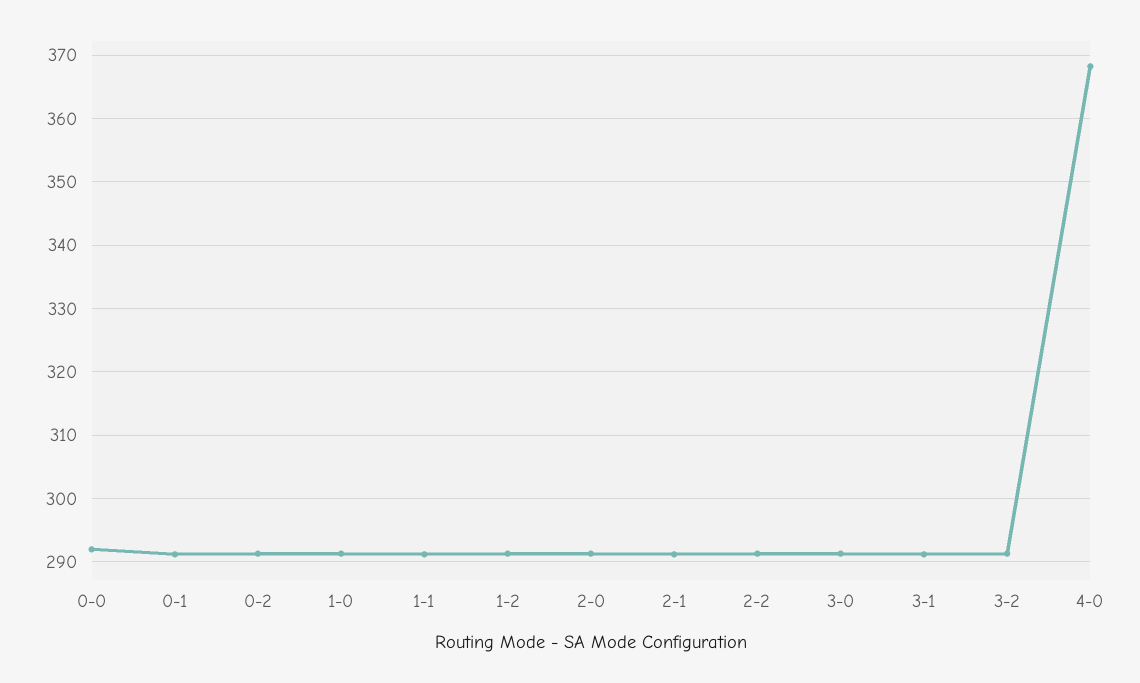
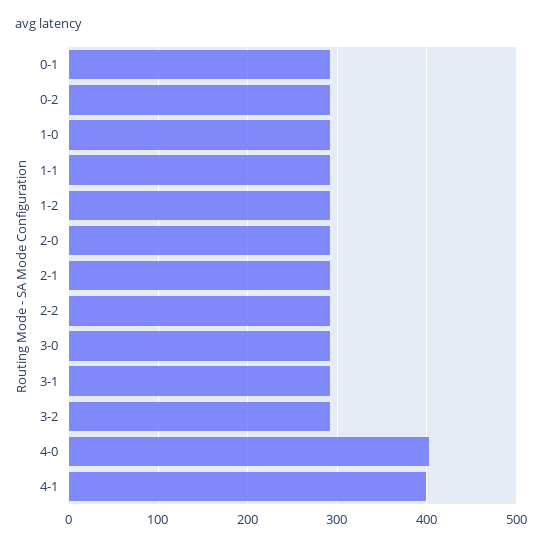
0-0: 292 -> none
4-0: 368 -> 400
4-1: none -> 400

